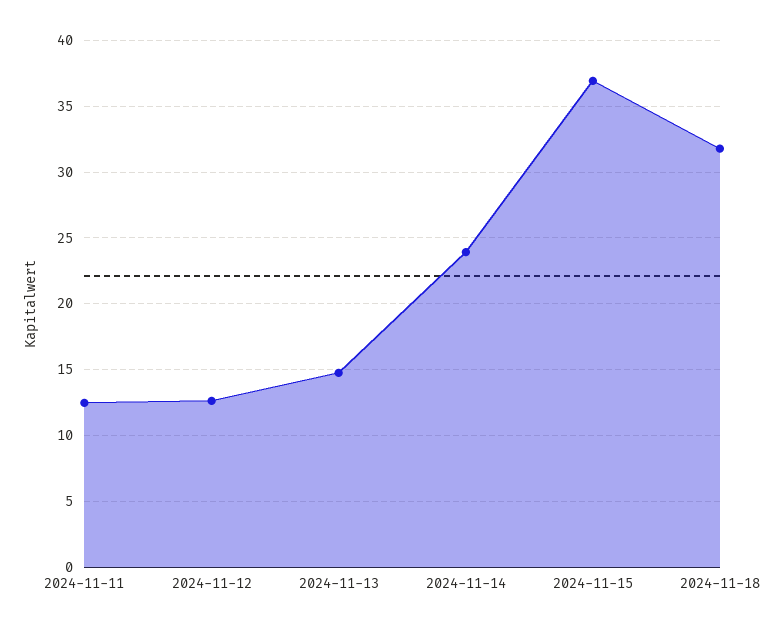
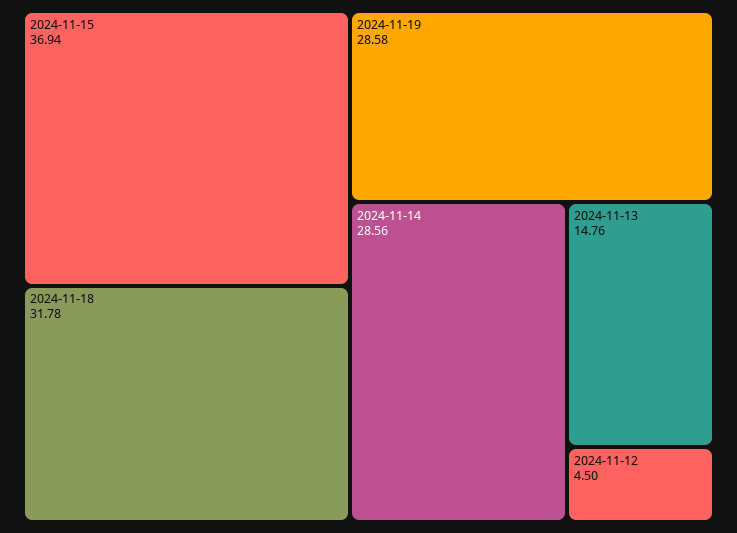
2024-11-11: 12.5 -> none
2024-11-12: 12.5 -> 4.5
2024-11-14: 24 -> 28.56
2024-11-19: none -> 28.58

